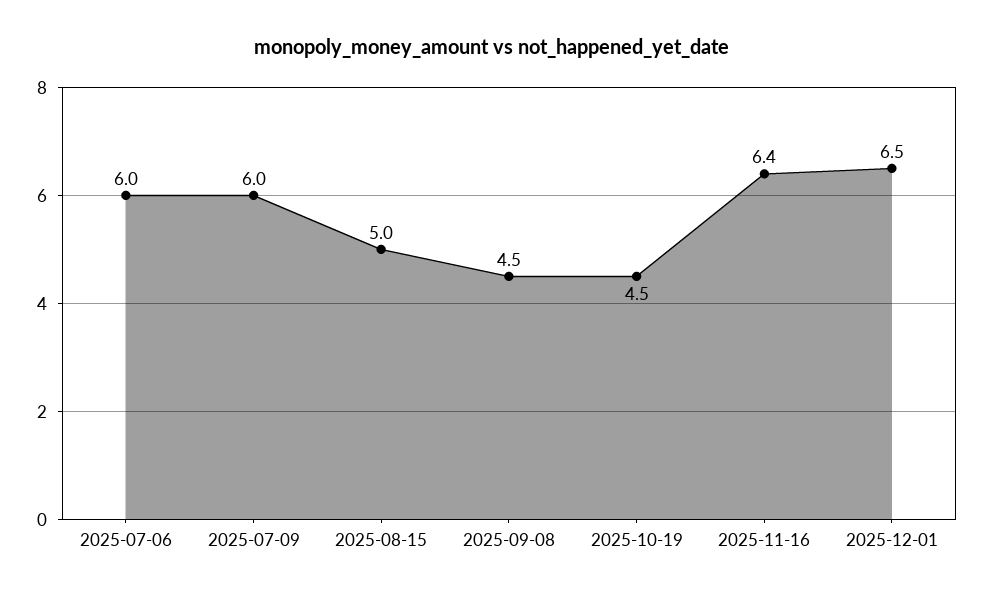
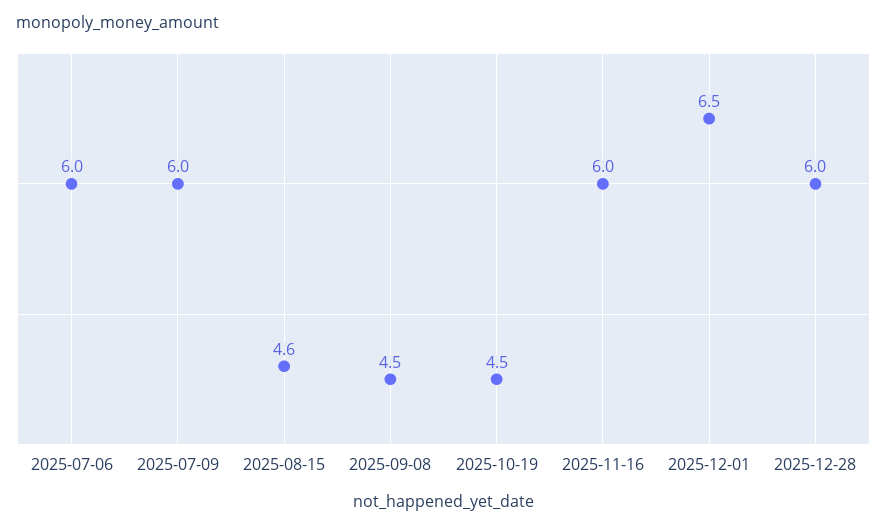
2025-08-15: 5 -> 4.6
2025-11-16: 6.4 -> 6
2025-12-28: none -> 6

